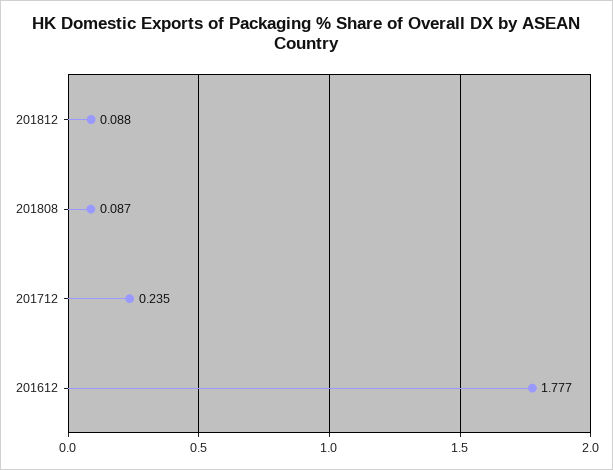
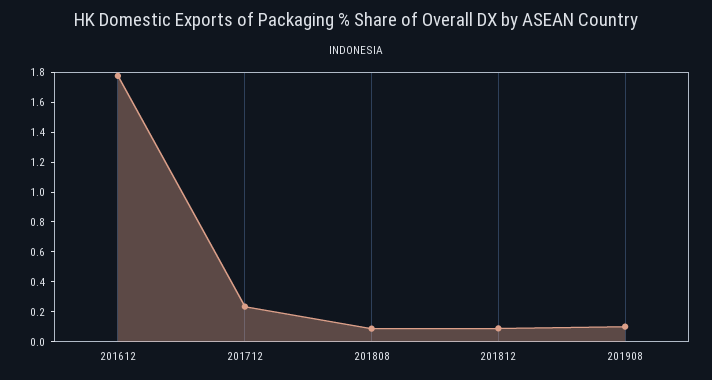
201908: none -> 0.1

